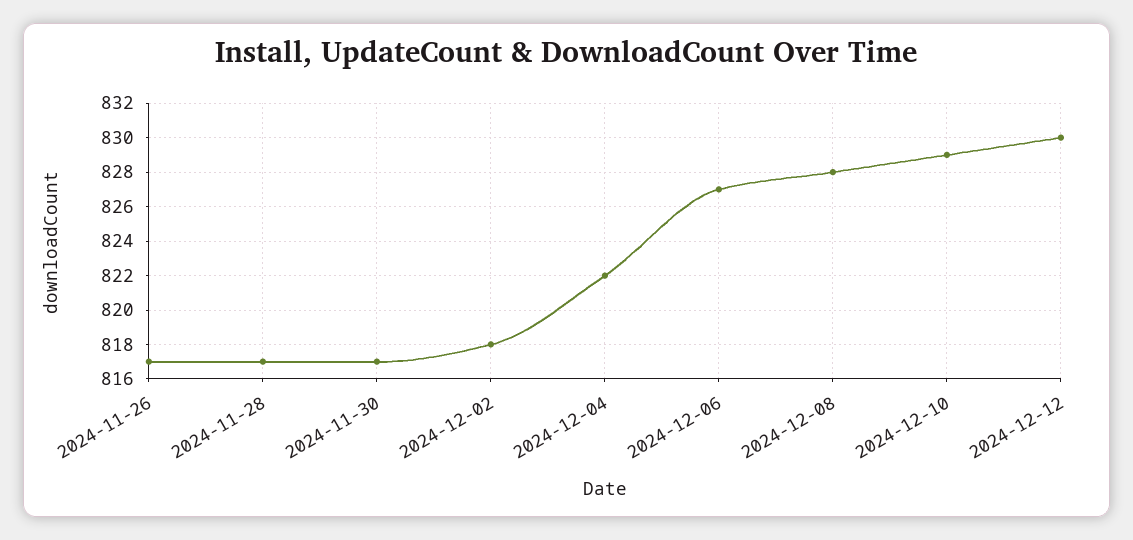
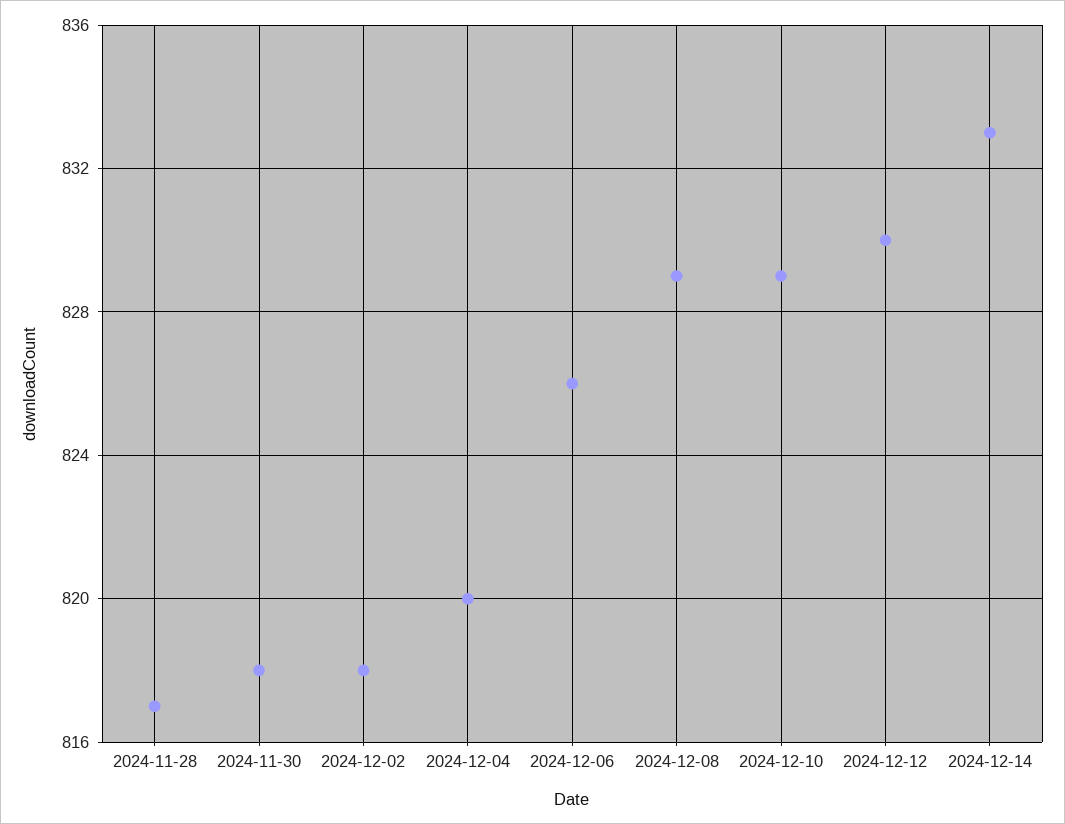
2024-11-26: 817 -> none
2024-11-30: 817 -> 818
2024-12-04: 822 -> 820
2024-12-06: 827 -> 826
2024-12-08: 828 -> 829
2024-12-14: none -> 833

